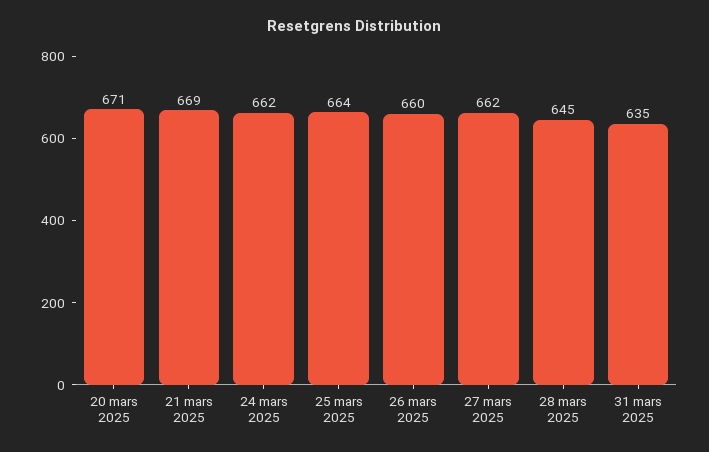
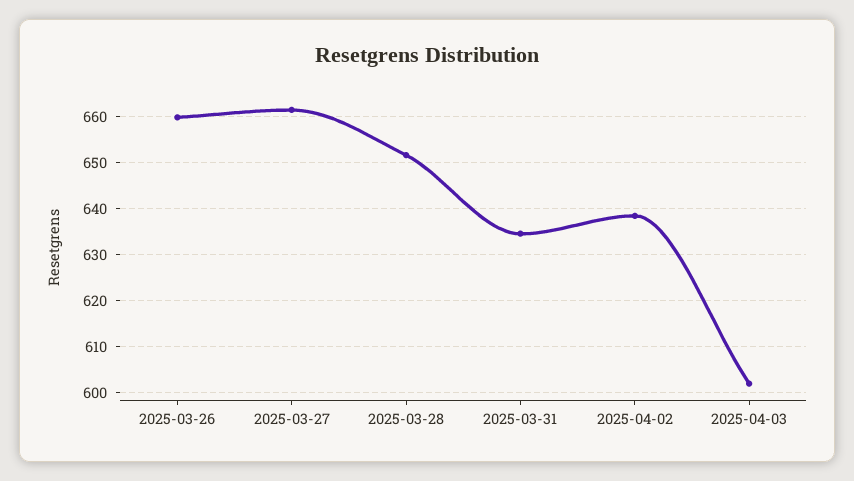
20 mars 2025: 671 -> none
21 mars 2025: 669 -> none
24 mars 2025: 662 -> none
25 mars 2025: 664 -> none
28 mars 2025: 645 -> 652
2025-04-02: none -> 638
2025-04-03: none -> 602

